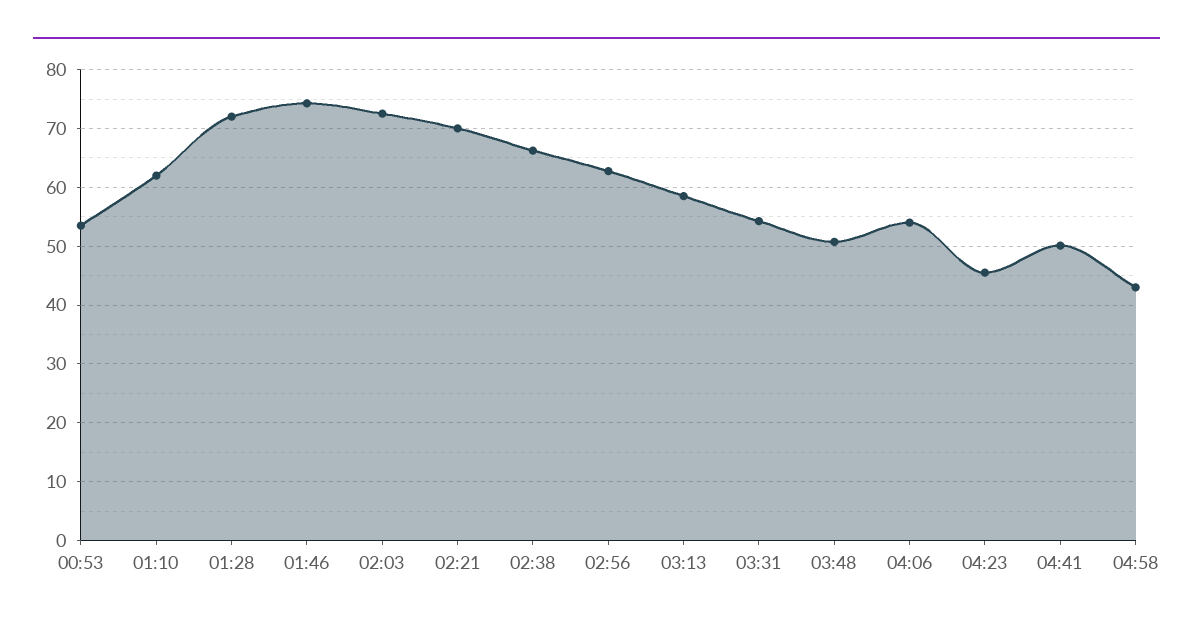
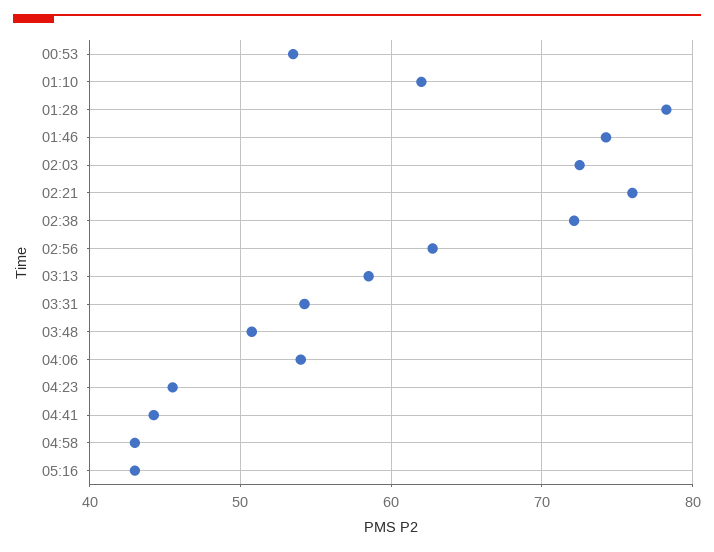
01:28: 72 -> 78
02:21: 70 -> 76
02:38: 66 -> 72
04:41: 50 -> 44
05:16: none -> 43

